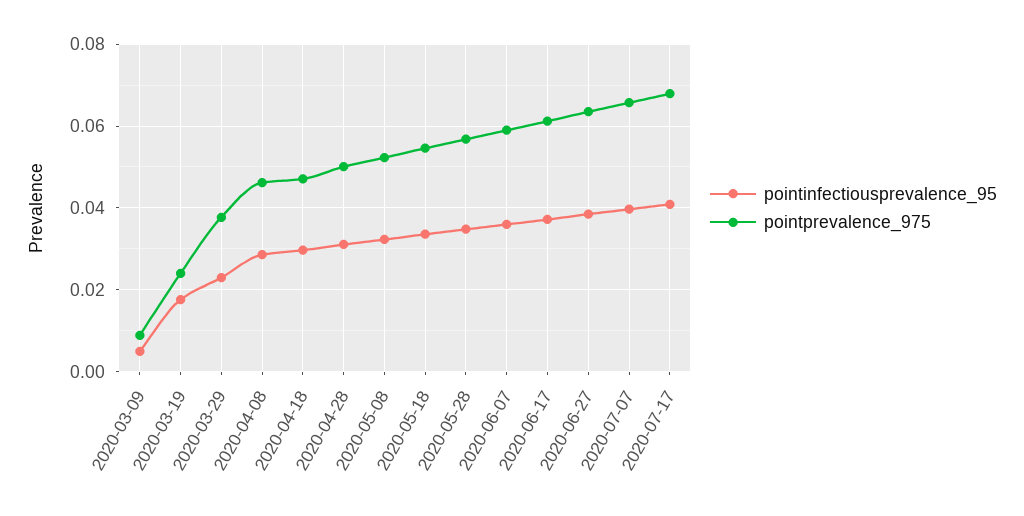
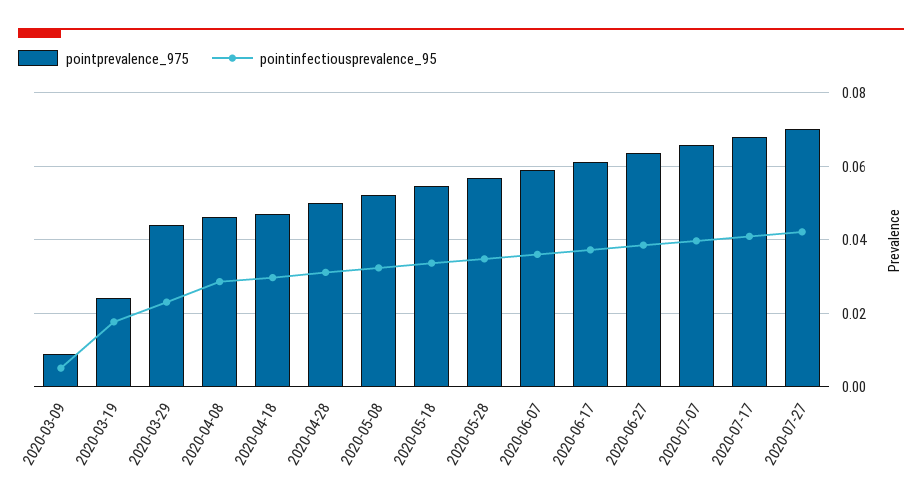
pointprevalence_975, 2020-03-29: 0.038 -> 0.044
pointprevalence_975, 2020-07-27: none -> 0.07
pointinfectiousprevalence_95, 2020-07-27: none -> 0.042

